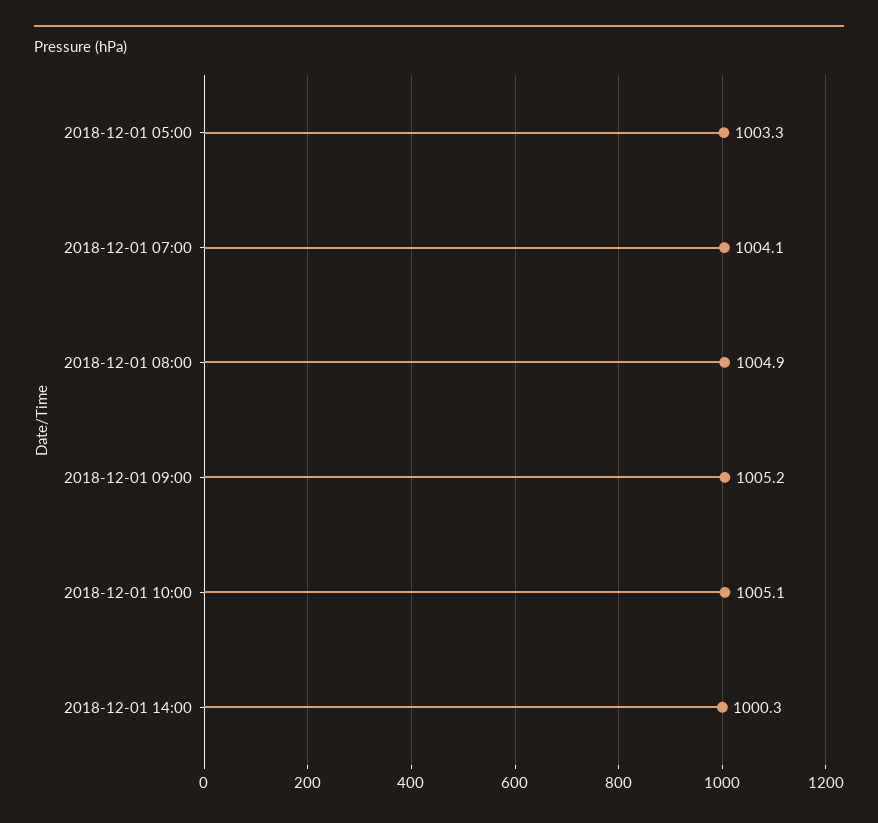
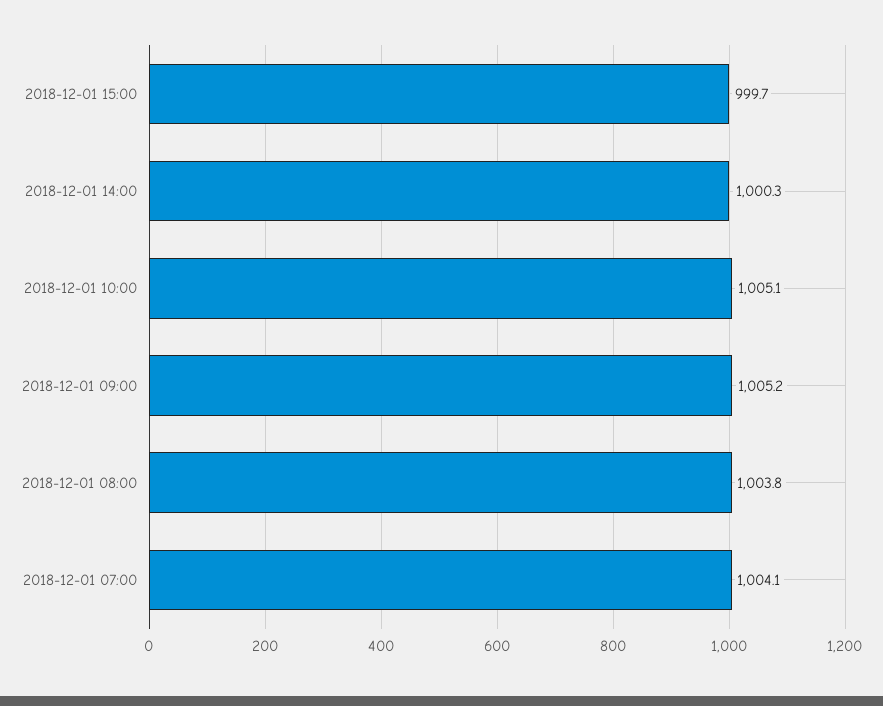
2018-12-01 05:00: 1003.3 -> none
2018-12-01 08:00: 1004.9 -> 1003.8
2018-12-01 15:00: none -> 999.7

